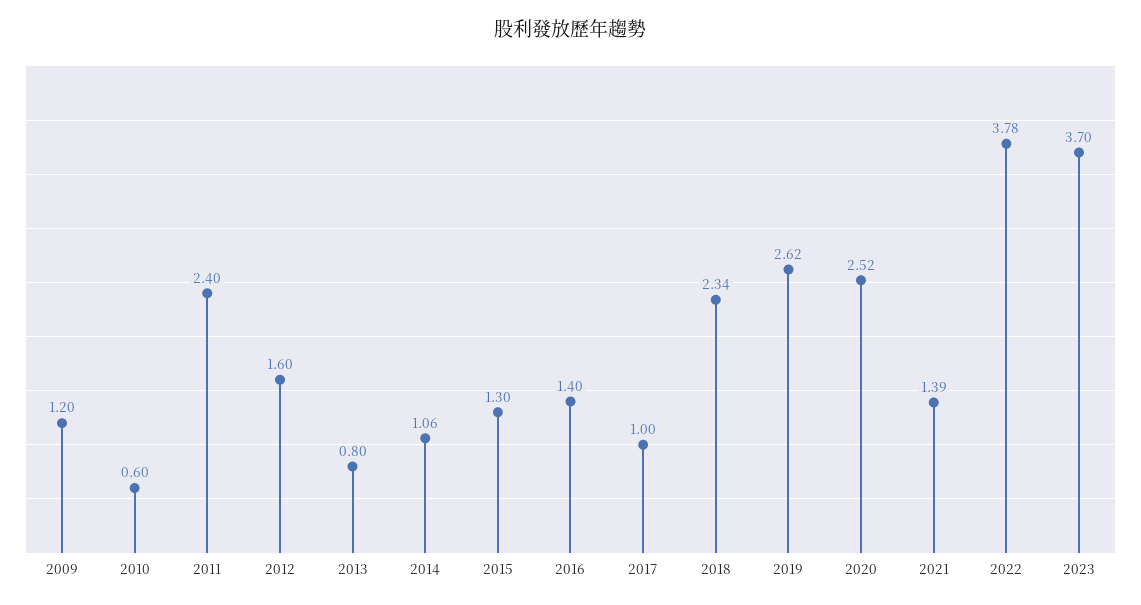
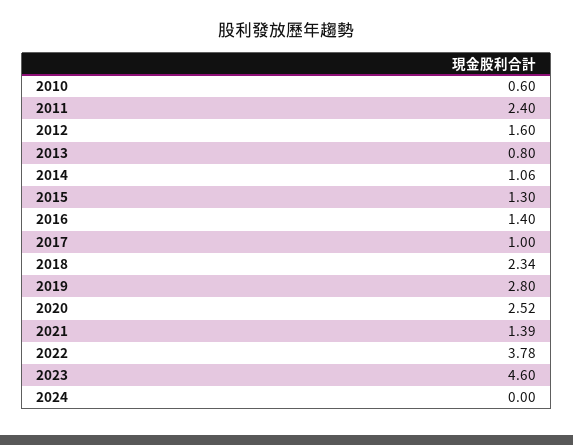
2009: 1.2 -> none
2019: 2.62 -> 2.8
2023: 3.7 -> 4.6
2024: none -> 0

